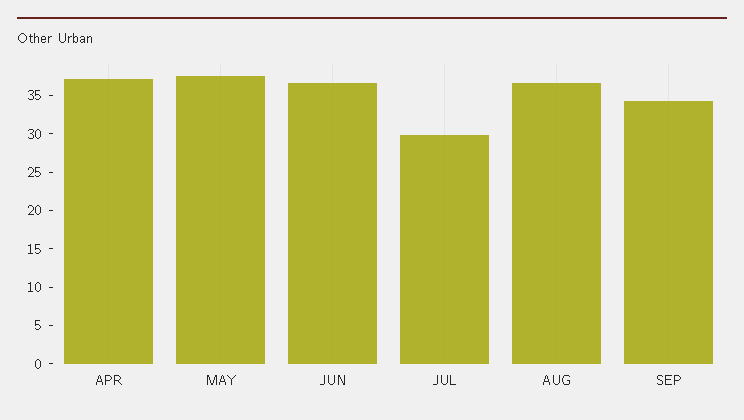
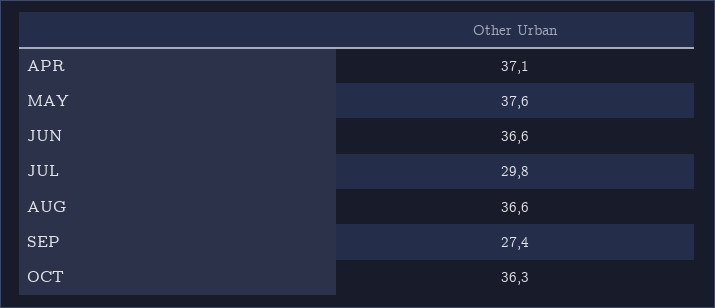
SEP: 35 -> 27.4
OCT: none -> 36.3

